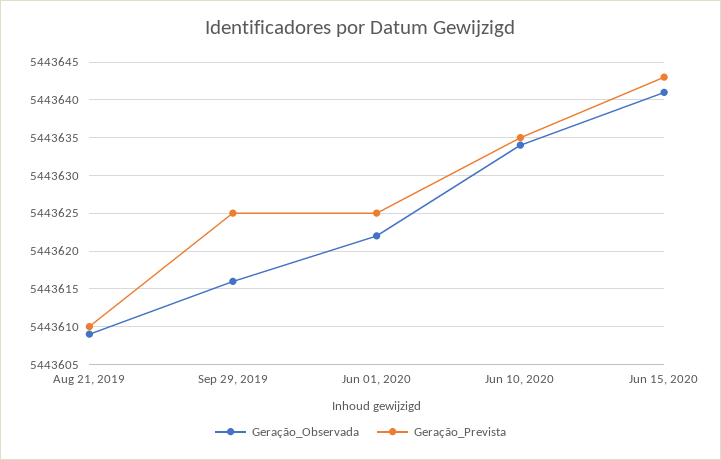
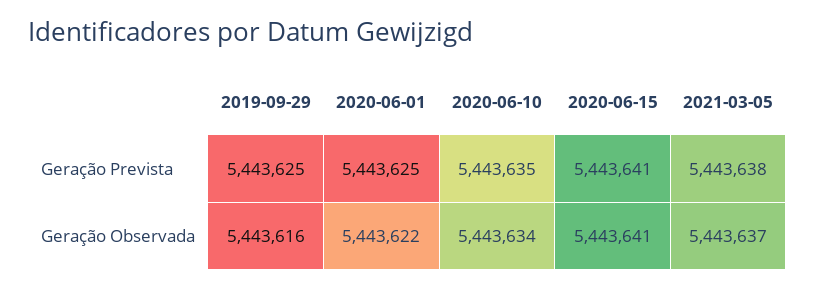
Geração_Observada, Aug 21, 2019: 5443609 -> none
Geração_Prevista, Aug 21, 2019: 5443610 -> none
Geração_Prevista, Jun 15, 2020: 5443643 -> 5443641
Geração_Prevista, 2021-03-05: none -> 5443638
Geração_Observada, 2021-03-05: none -> 5443637

